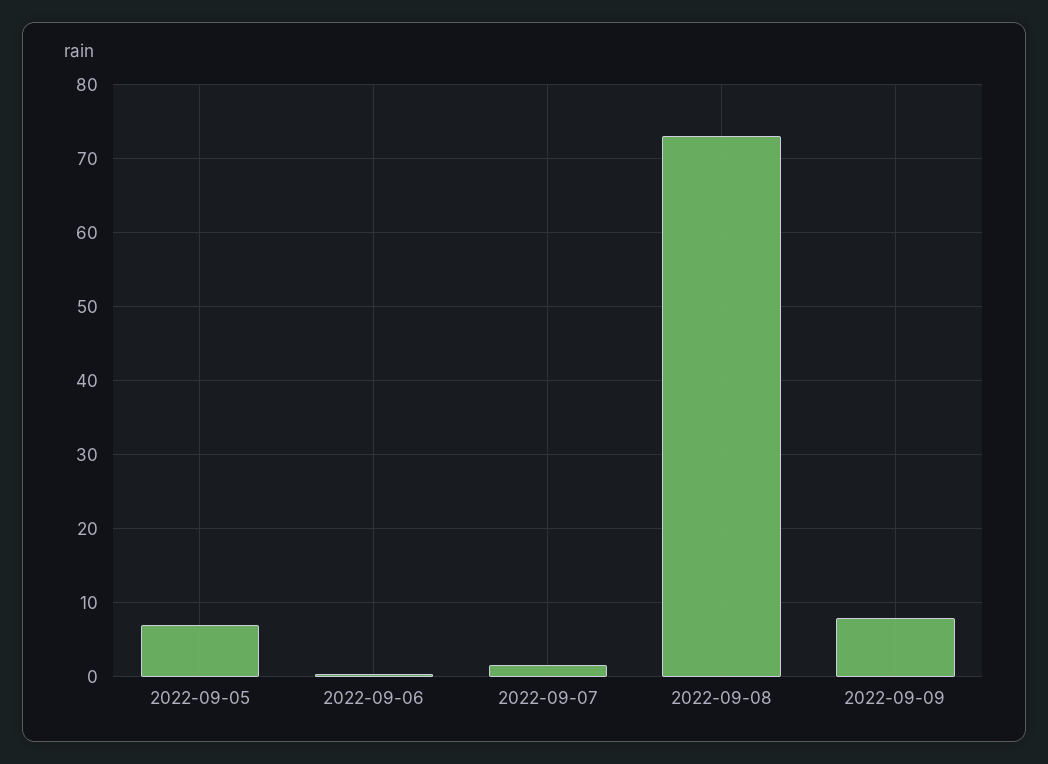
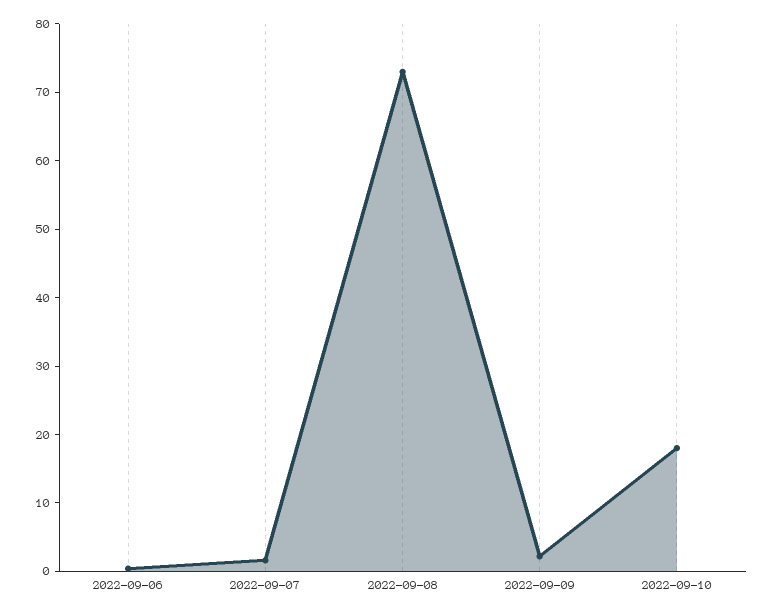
2022-09-05: 7 -> none
2022-09-09: 8 -> 2
2022-09-10: none -> 18

